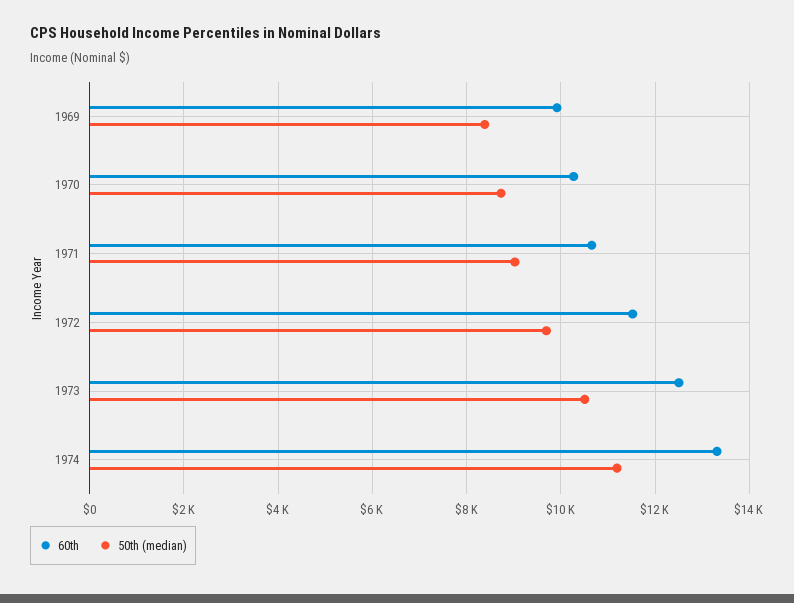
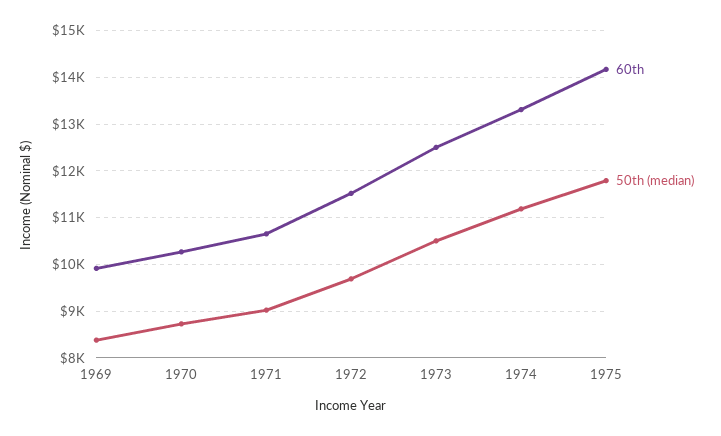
60th, 1975: none -> 14200
50th (median), 1975: none -> 11800

